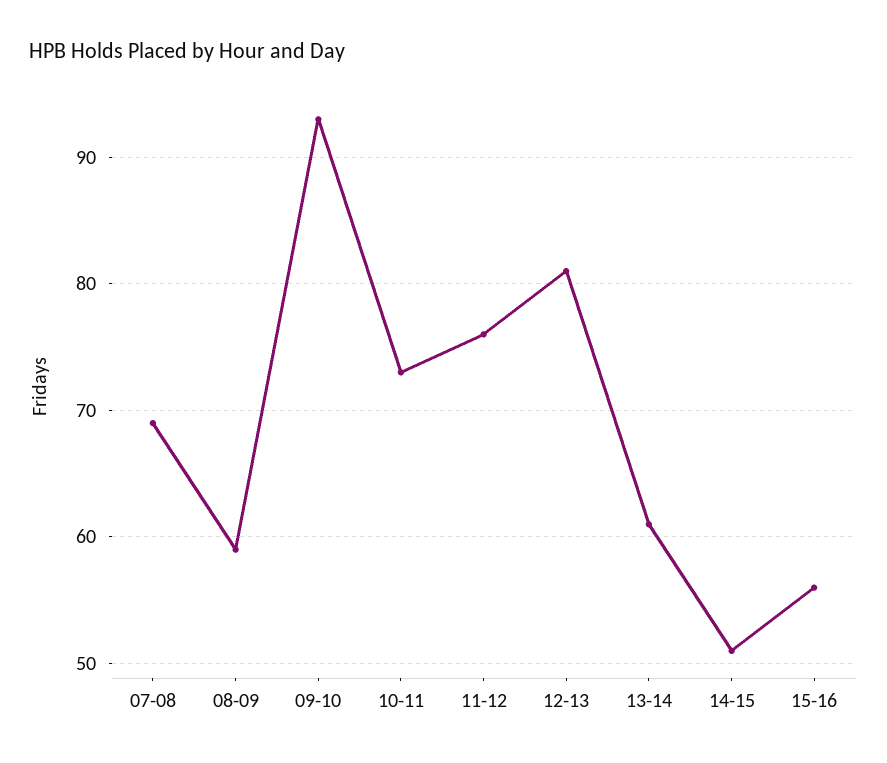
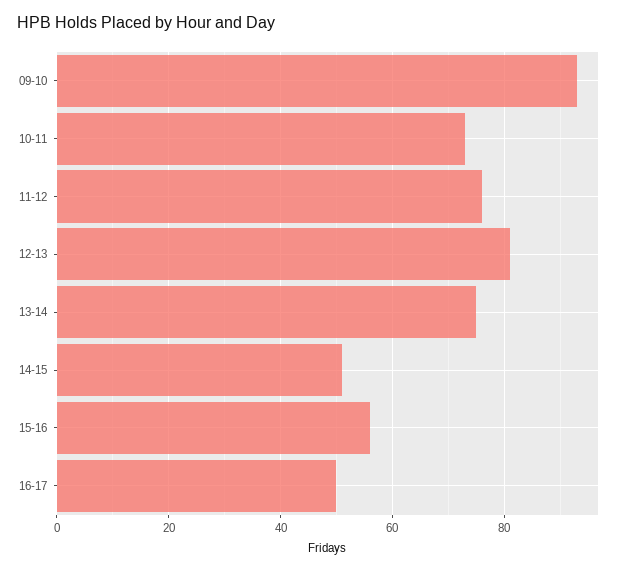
07-08: 69 -> none
08-09: 59 -> none
13-14: 61 -> 75
16-17: none -> 50

